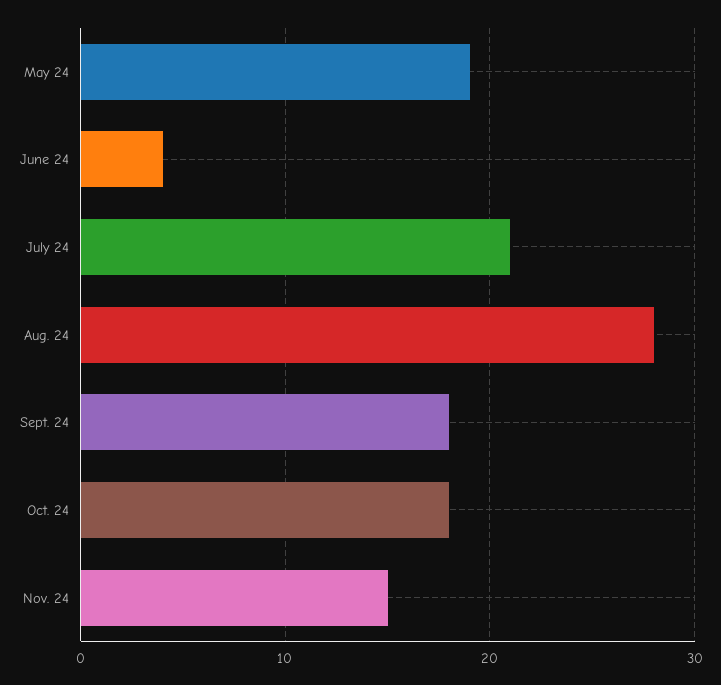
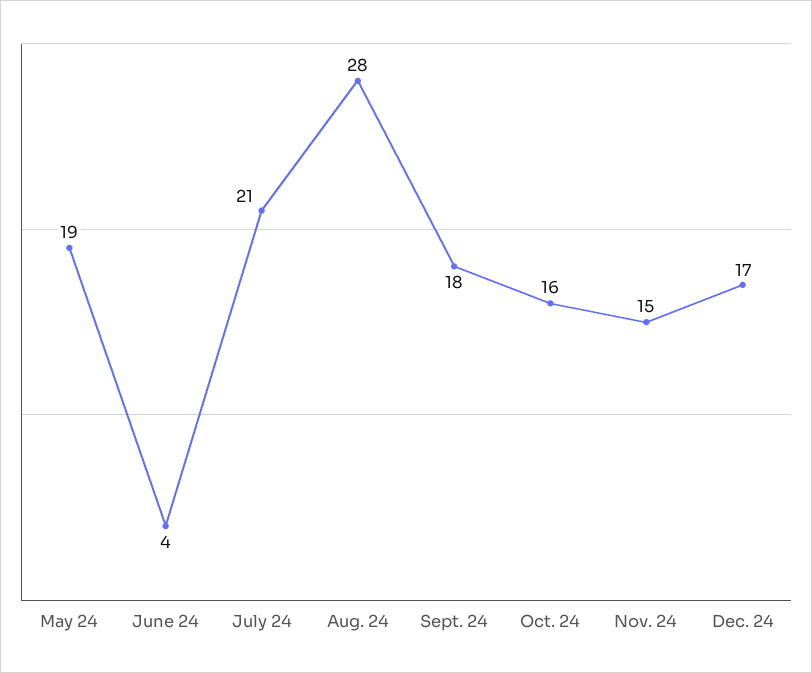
Oct. 24: 18 -> 16
Dec. 24: none -> 17

